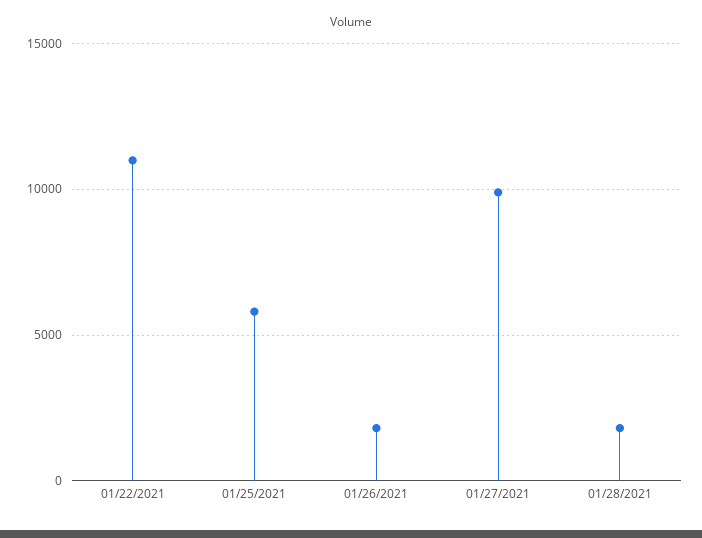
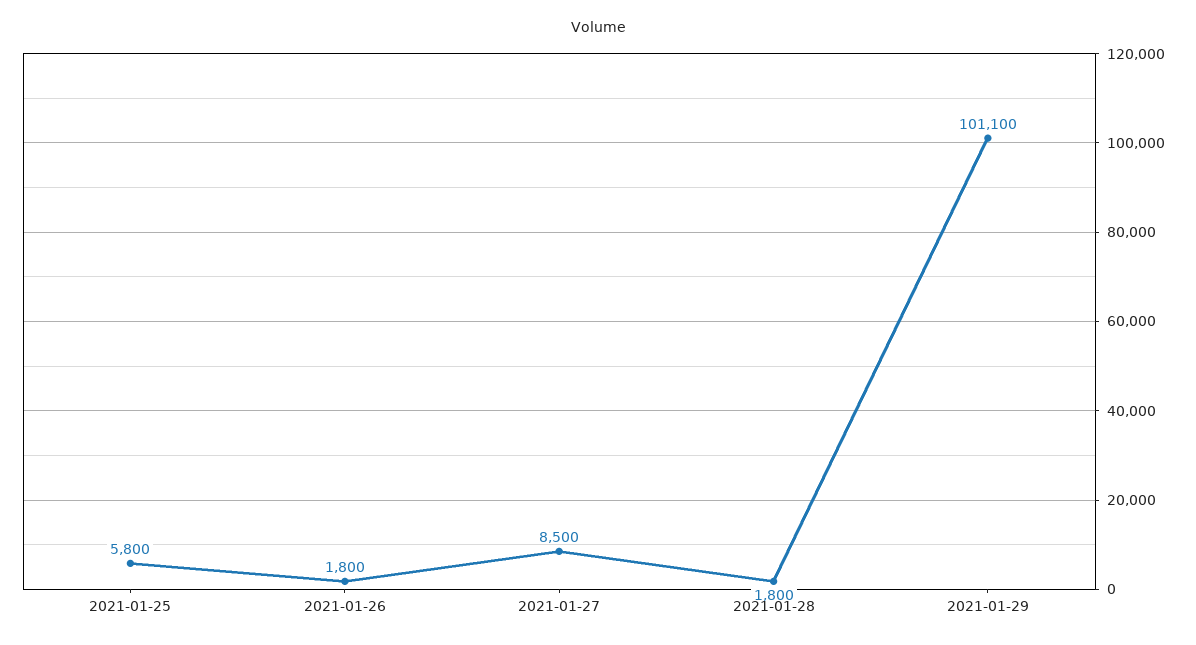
01/22/2021: 11000 -> none
01/27/2021: 10000 -> 8500
2021-01-29: none -> 101100

